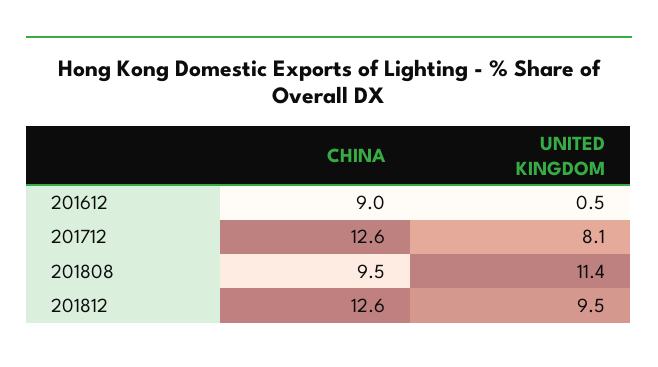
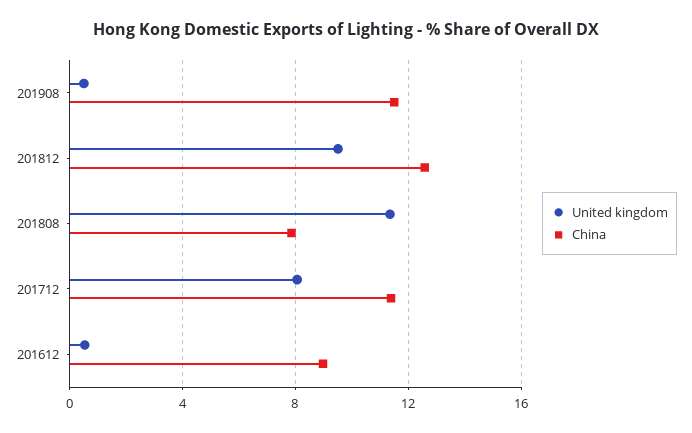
CHINA, 201712: 12.6 -> 11.5
CHINA, 201808: 9.5 -> 8
UNITED KINGDOM, 201908: none -> 0.5
CHINA, 201908: none -> 11.5

